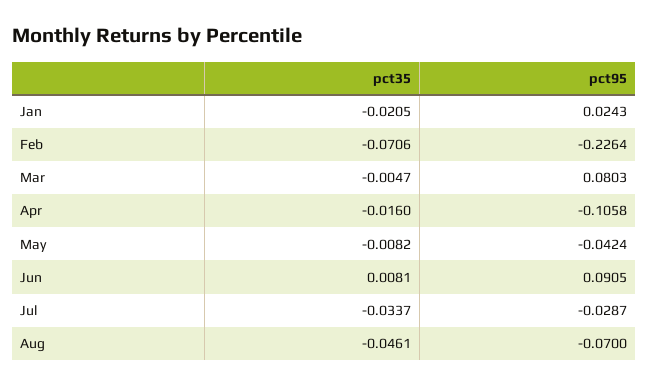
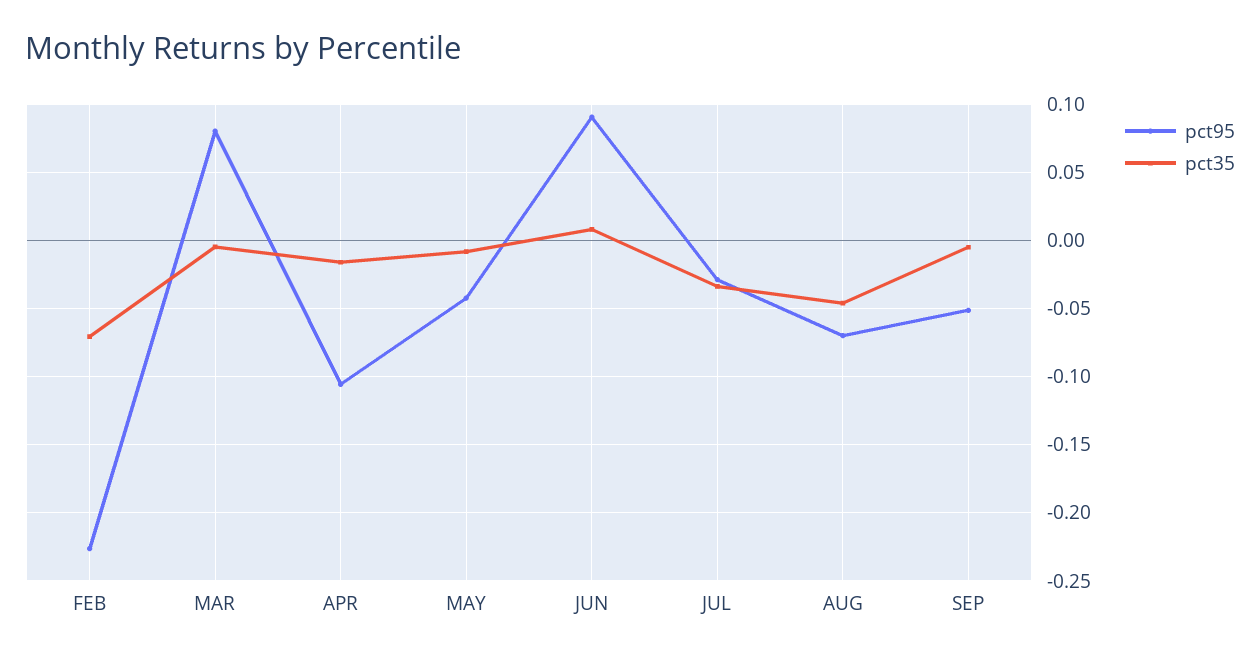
pct35, Jan: -0.0205 -> none
pct95, Jan: 0.0243 -> none
pct95, SEP: none -> -0.05
pct35, SEP: none -> -0.005

